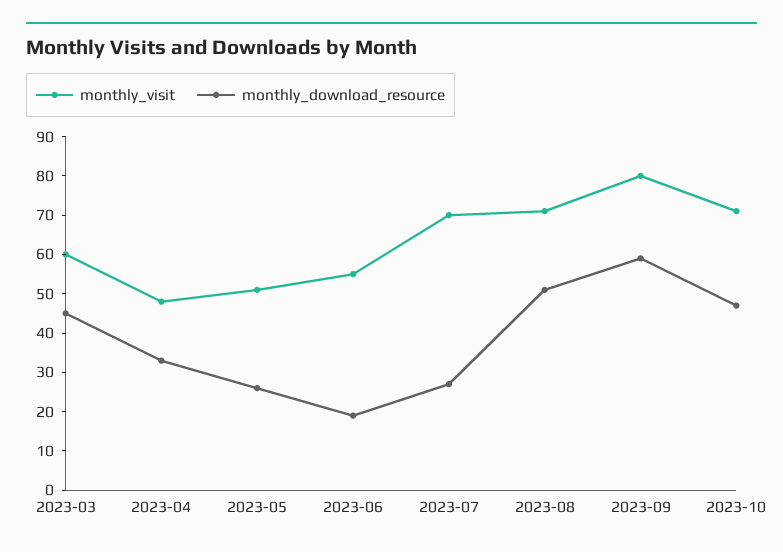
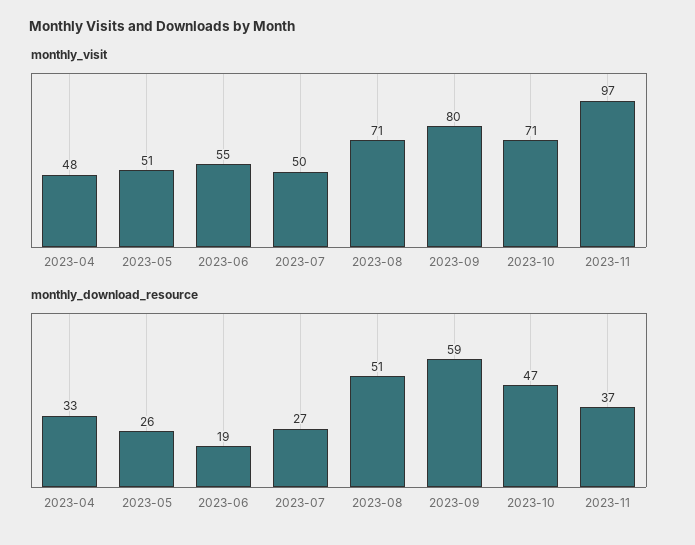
monthly_visit, 2023-03: 60 -> none
monthly_download_resource, 2023-03: 45 -> none
monthly_visit, 2023-07: 70 -> 50
monthly_visit, 2023-11: none -> 97
monthly_download_resource, 2023-11: none -> 37

